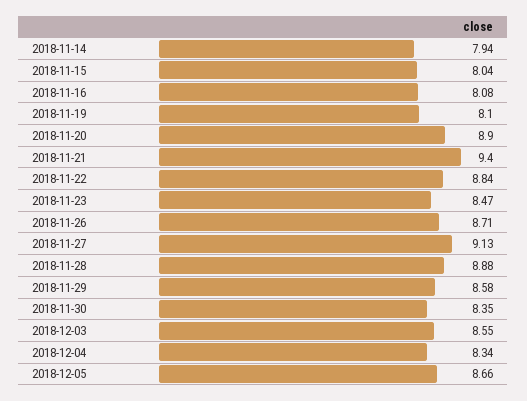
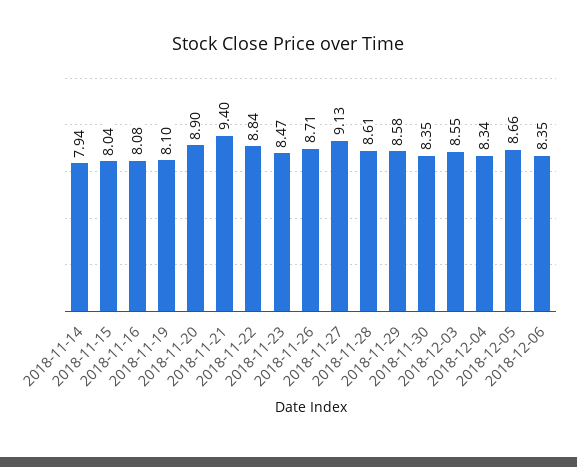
2018-11-28: 8.88 -> 8.61
2018-12-06: none -> 8.35

